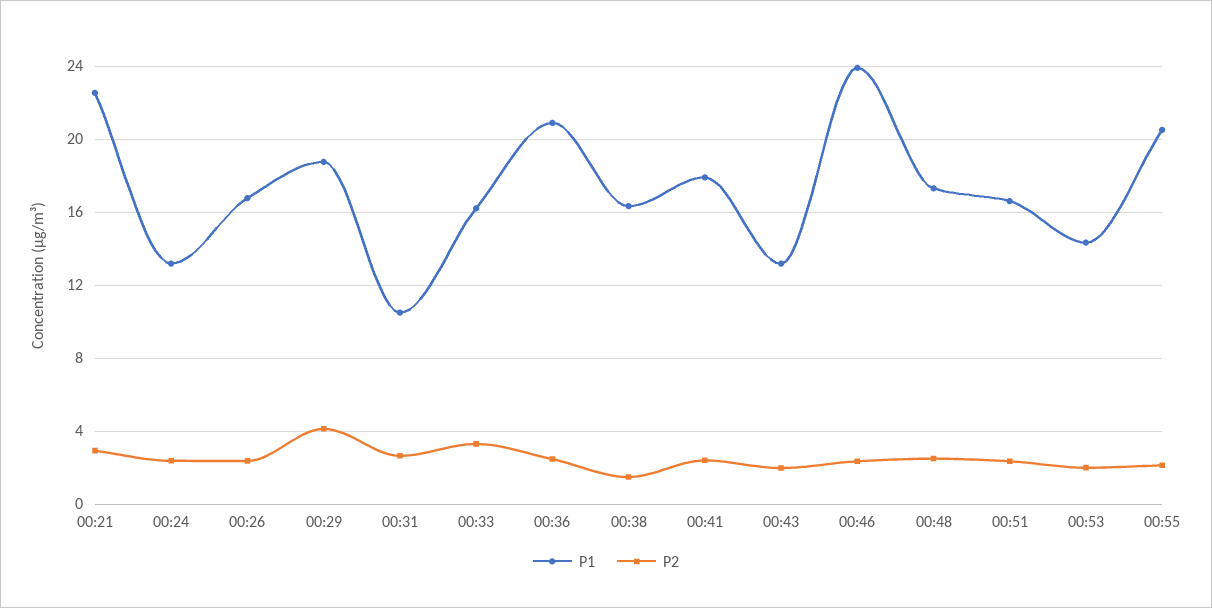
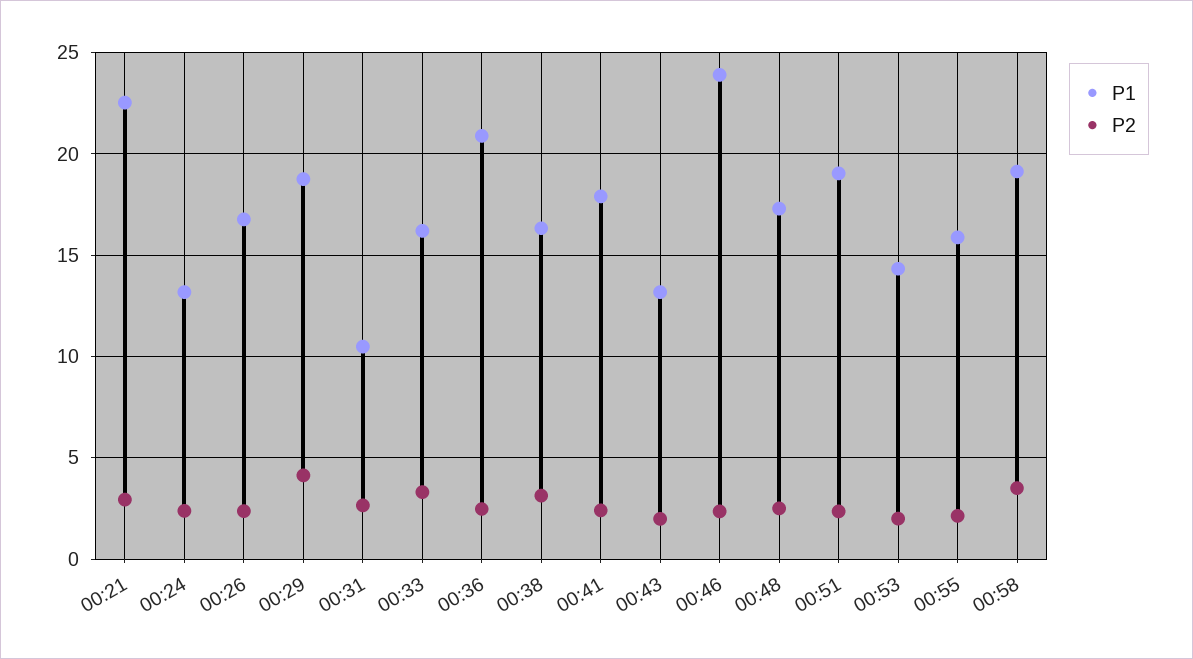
P2, 00:38: 1.5 -> 3
P1, 00:51: 16.5 -> 19
P1, 00:55: 20.5 -> 16
P1, 00:58: none -> 19
P2, 00:58: none -> 3.5

